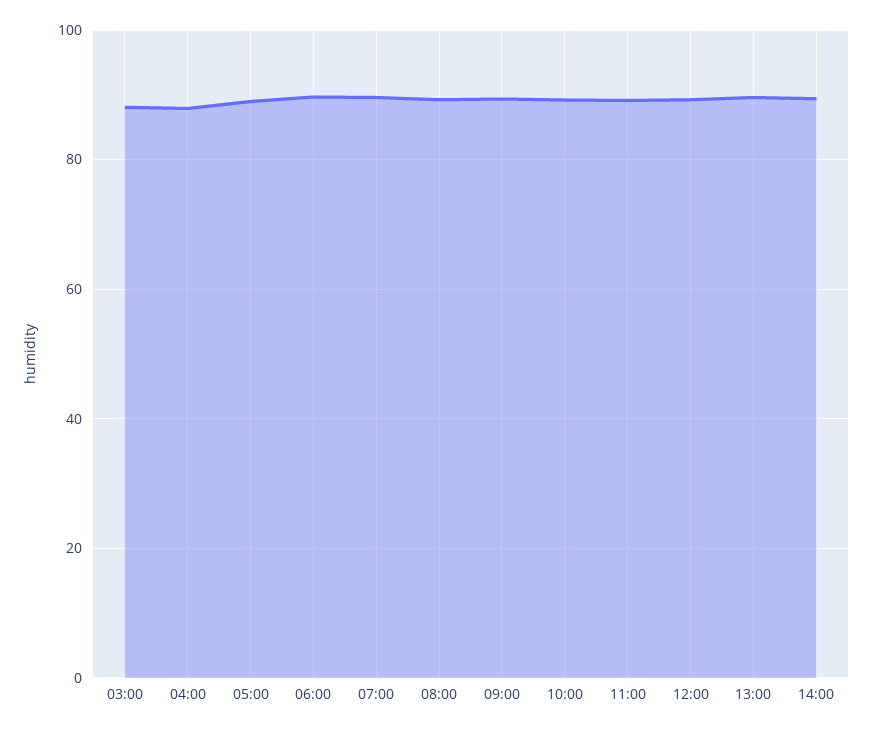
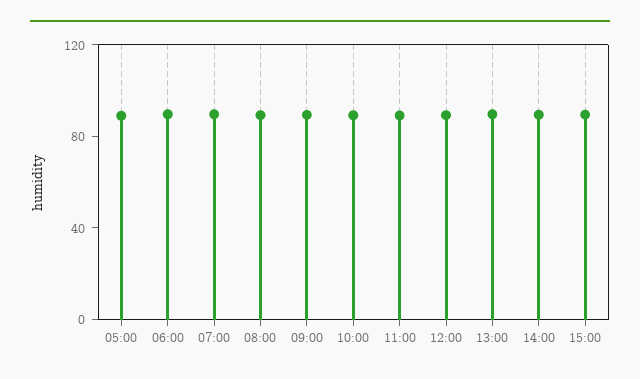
03:00: 88 -> none
04:00: 88 -> none
15:00: none -> 90

